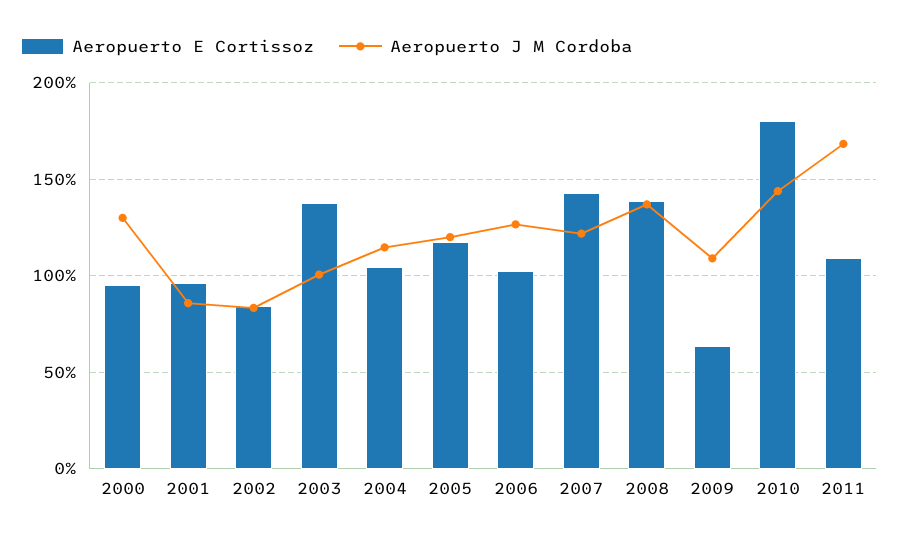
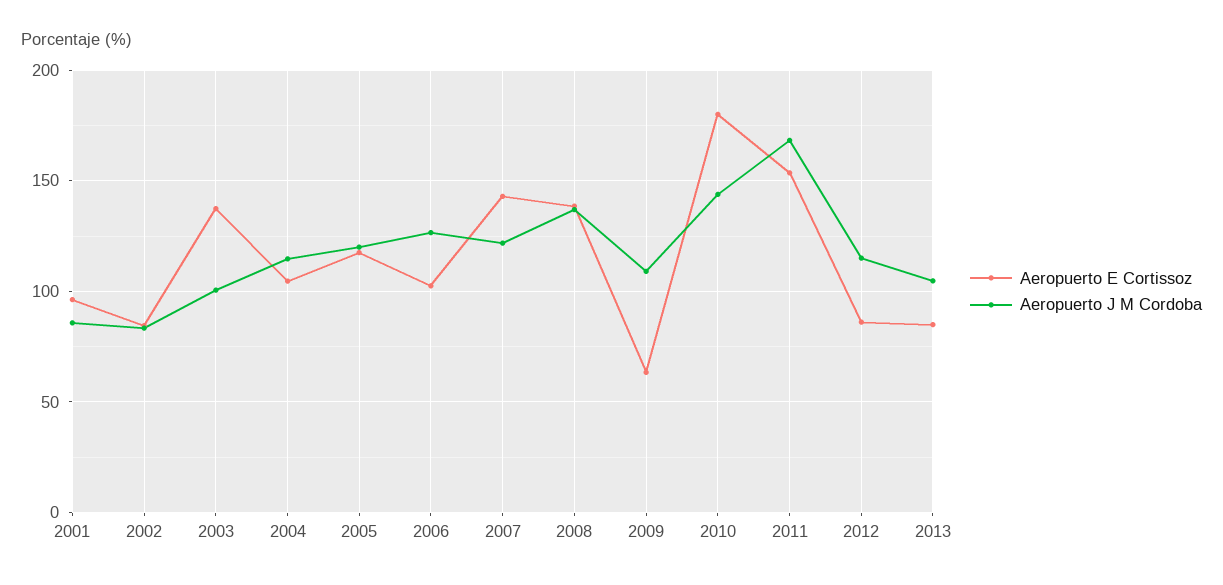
Aeropuerto E Cortissoz, 2000: 95 -> none
Aeropuerto J M Cordoba, 2000: 130 -> none
Aeropuerto E Cortissoz, 2011: 110 -> 155
Aeropuerto E Cortissoz, 2012: none -> 85
Aeropuerto J M Cordoba, 2012: none -> 115
Aeropuerto E Cortissoz, 2013: none -> 85
Aeropuerto J M Cordoba, 2013: none -> 105

